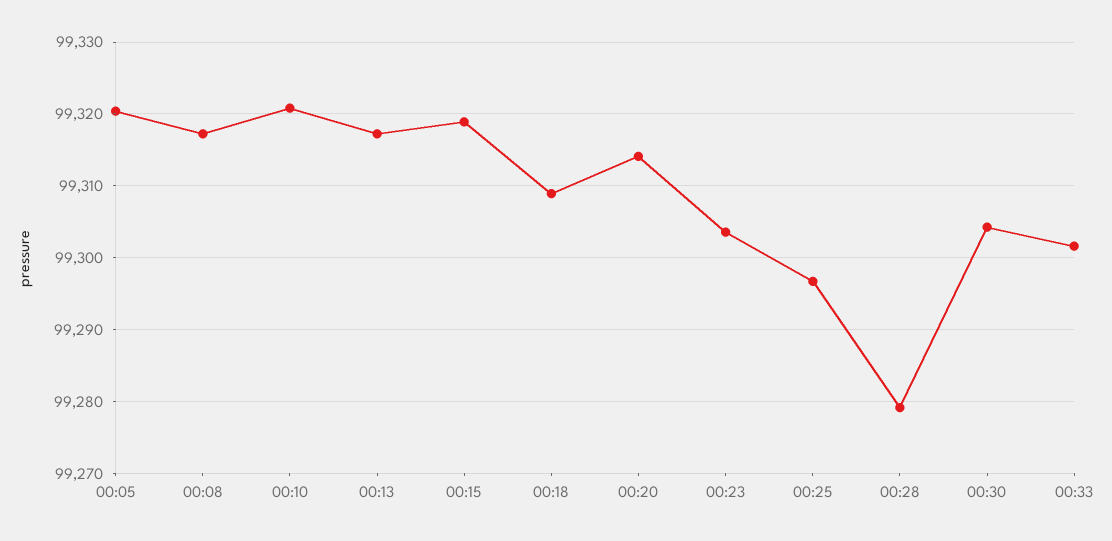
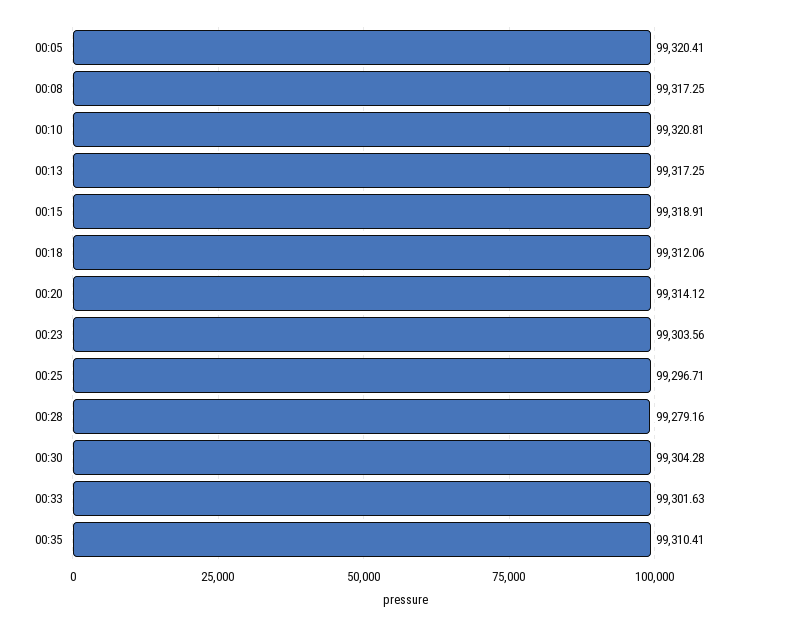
00:18: 99309 -> 99312.06
00:35: none -> 99310.41

